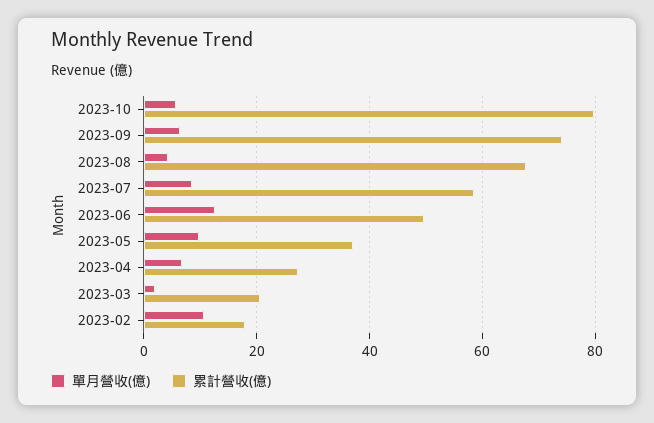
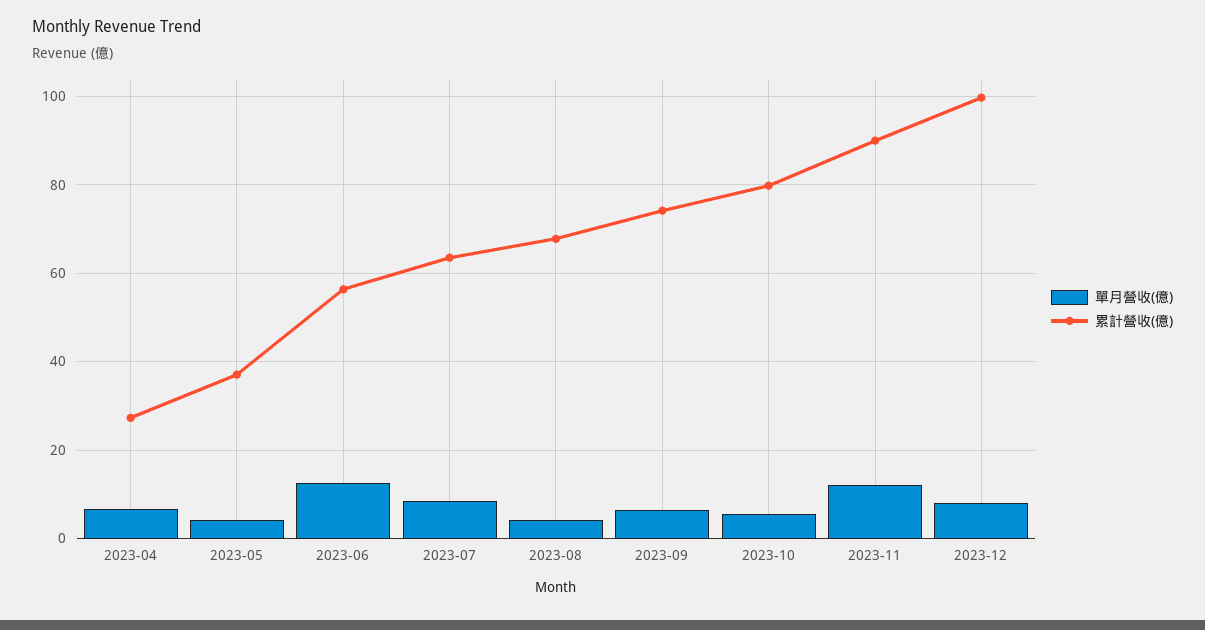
累計營收(億), 2023-07: 58 -> 64
累計營收(億), 2023-06: 50 -> 56
單月營收(億), 2023-05: 10 -> 4
單月營收(億), 2023-03: 2 -> none
累計營收(億), 2023-03: 20 -> none
單月營收(億), 2023-02: 10 -> none
累計營收(億), 2023-02: 18 -> none
單月營收(億), 2023-11: none -> 12
累計營收(億), 2023-11: none -> 90
單月營收(億), 2023-12: none -> 8
累計營收(億), 2023-12: none -> 100

